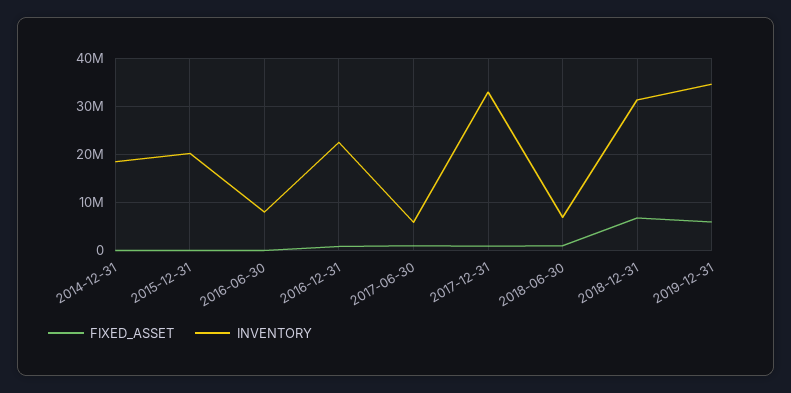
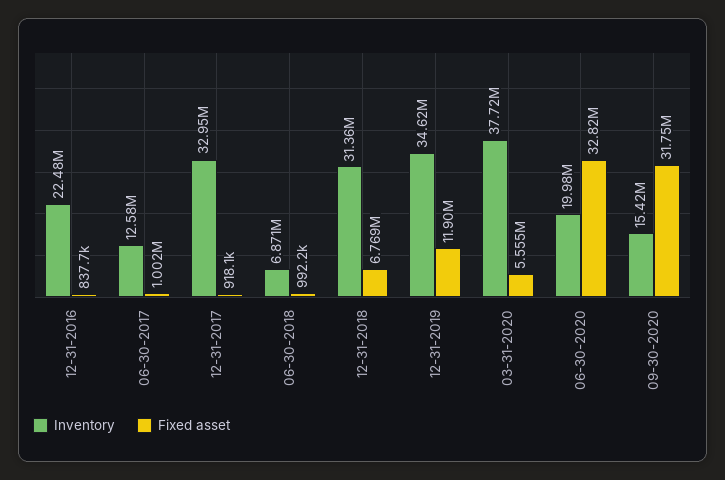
FIXED_ASSET, 2014-12-31: 0 -> none
INVENTORY, 2014-12-31: 18000000 -> none
FIXED_ASSET, 2015-12-31: 0 -> none
INVENTORY, 2015-12-31: 20000000 -> none
FIXED_ASSET, 2016-06-30: 0 -> none
INVENTORY, 2016-06-30: 8000000 -> none
INVENTORY, 2017-06-30: 6000000 -> 12580000
FIXED_ASSET, 2019-12-31: 6000000 -> 11900000
INVENTORY, 03-31-2020: none -> 37720000
FIXED_ASSET, 03-31-2020: none -> 5555000
INVENTORY, 06-30-2020: none -> 19980000
FIXED_ASSET, 06-30-2020: none -> 32820000
INVENTORY, 09-30-2020: none -> 15420000
FIXED_ASSET, 09-30-2020: none -> 31750000

